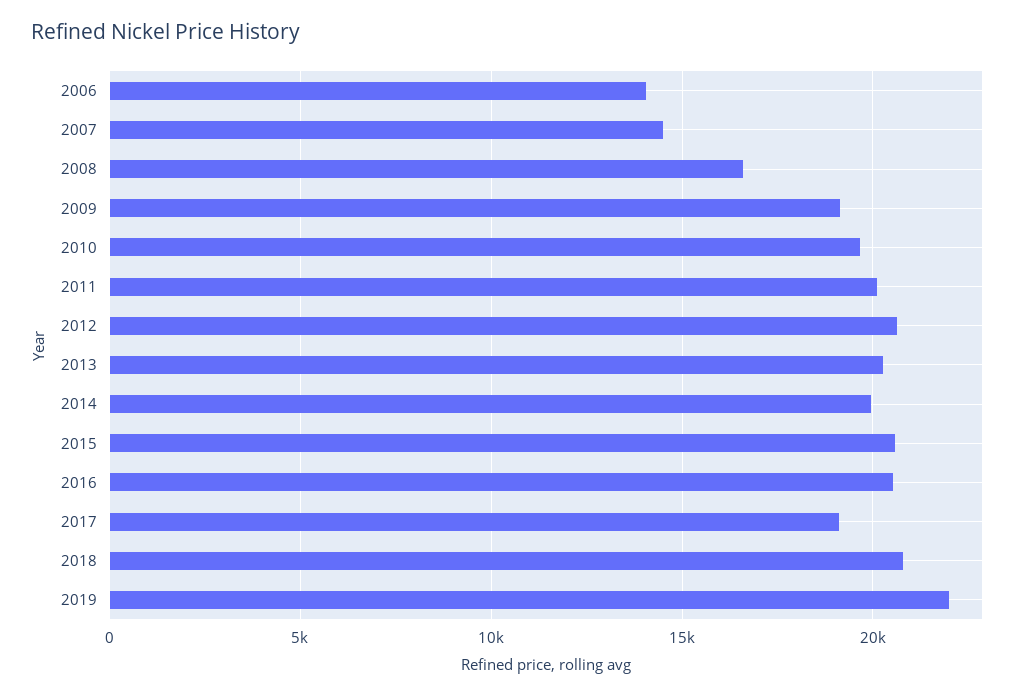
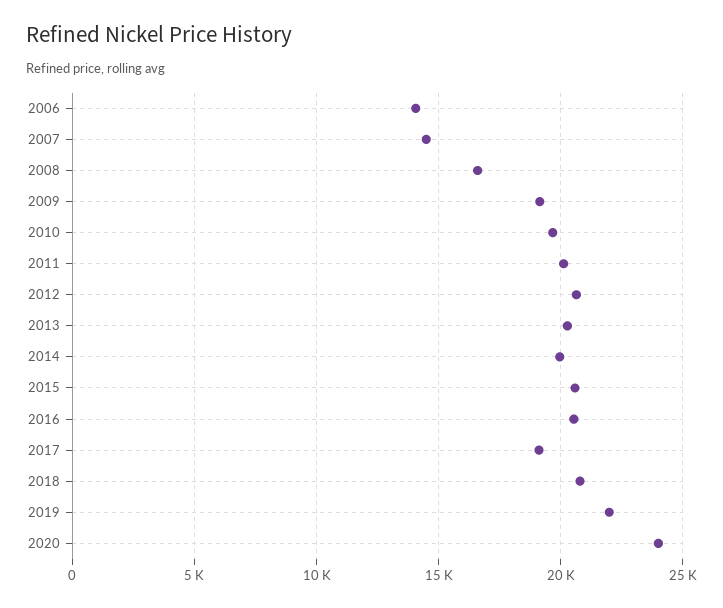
2020: none -> 24000

